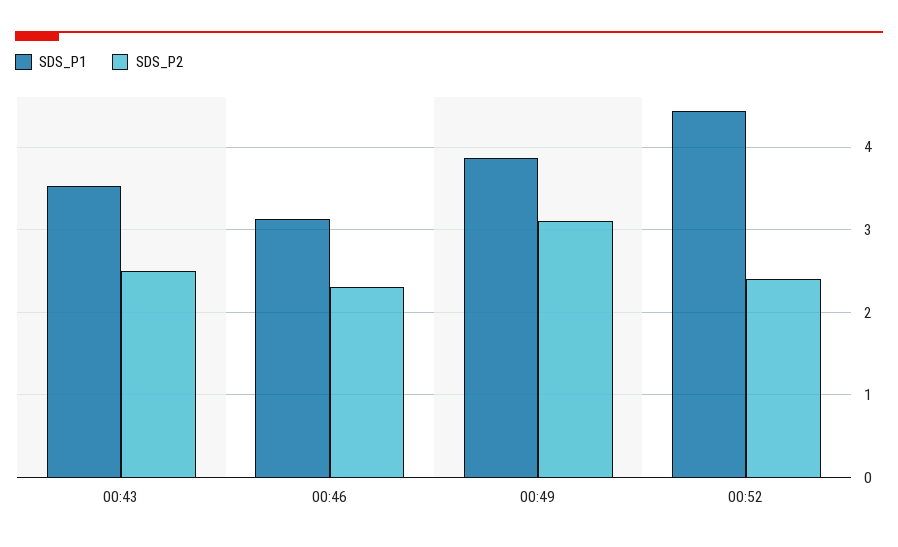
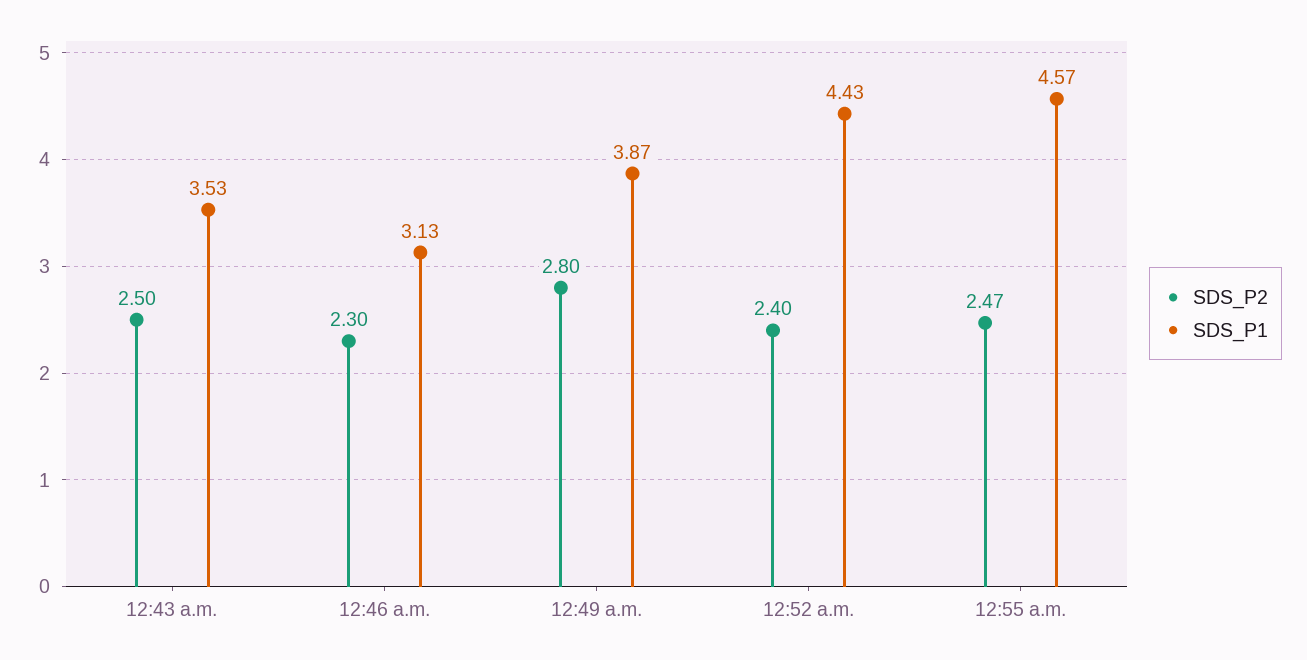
SDS_P2, 00:49: 3.1 -> 2.8
SDS_P2, 12:55 a.m.: none -> 2.47
SDS_P1, 12:55 a.m.: none -> 4.57

